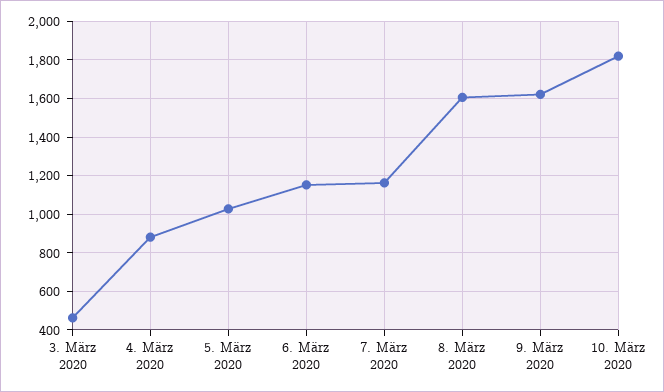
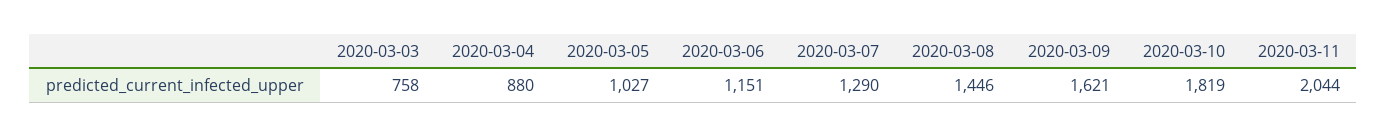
3. März 2020: 450 -> 758
7. März 2020: 1150 -> 1290
8. März 2020: 1600 -> 1446
2020-03-11: none -> 2044

